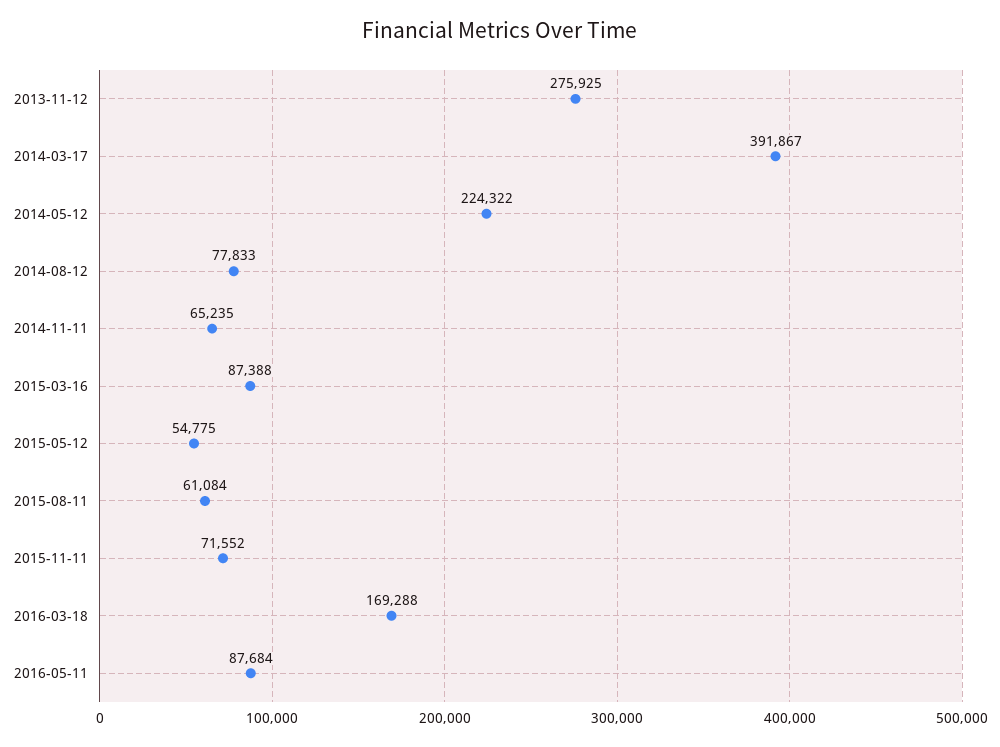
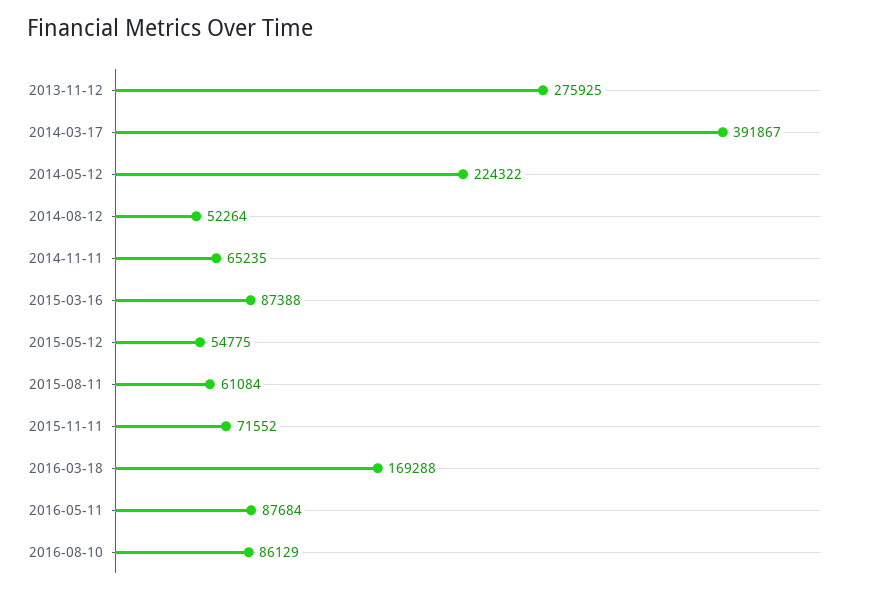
2014-08-12: 77833 -> 52264
2016-08-10: none -> 86129

